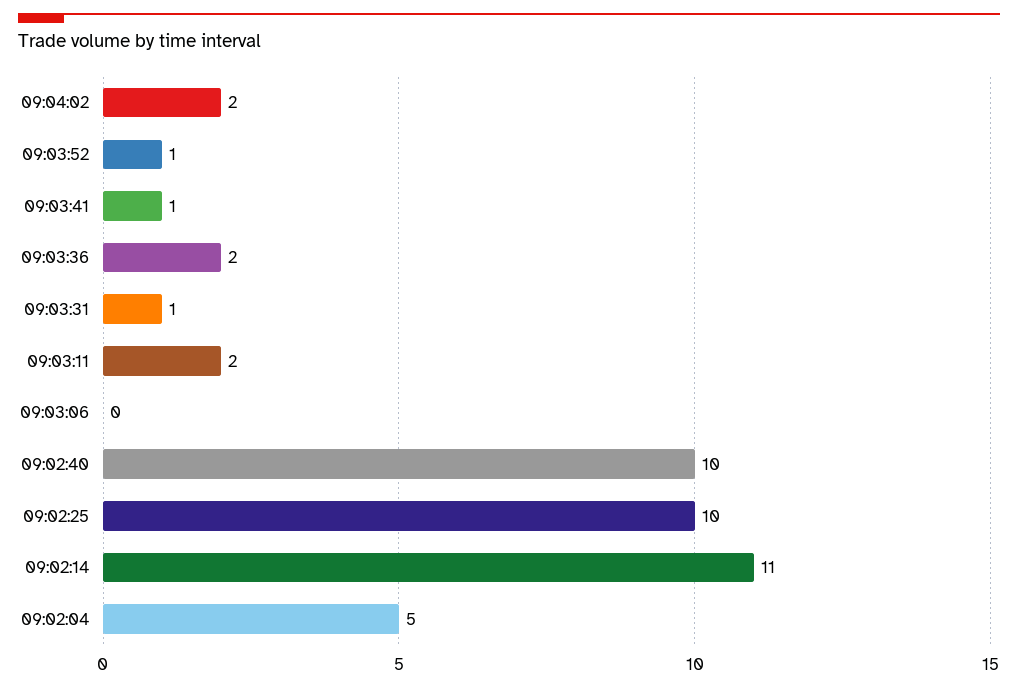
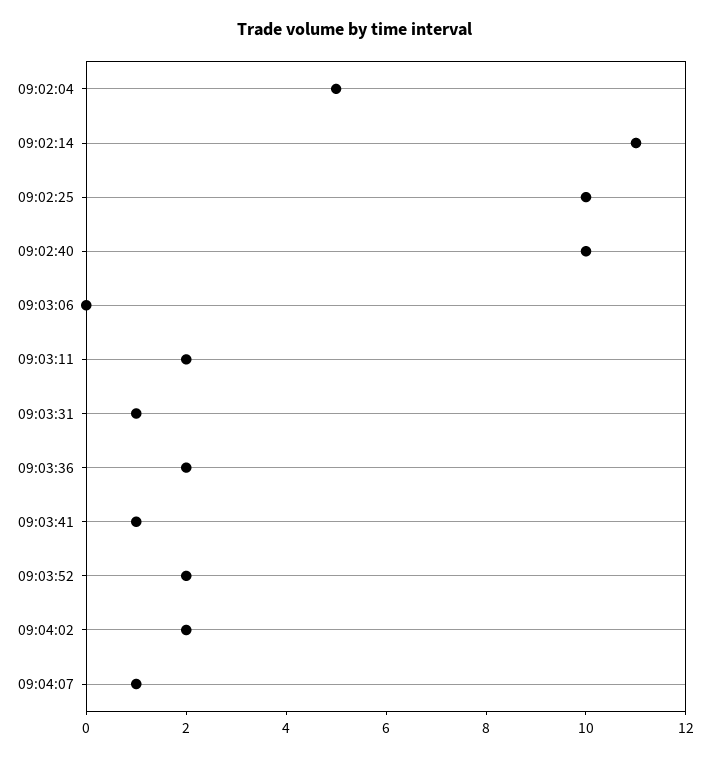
09:03:52: 1 -> 2
09:04:07: none -> 1

